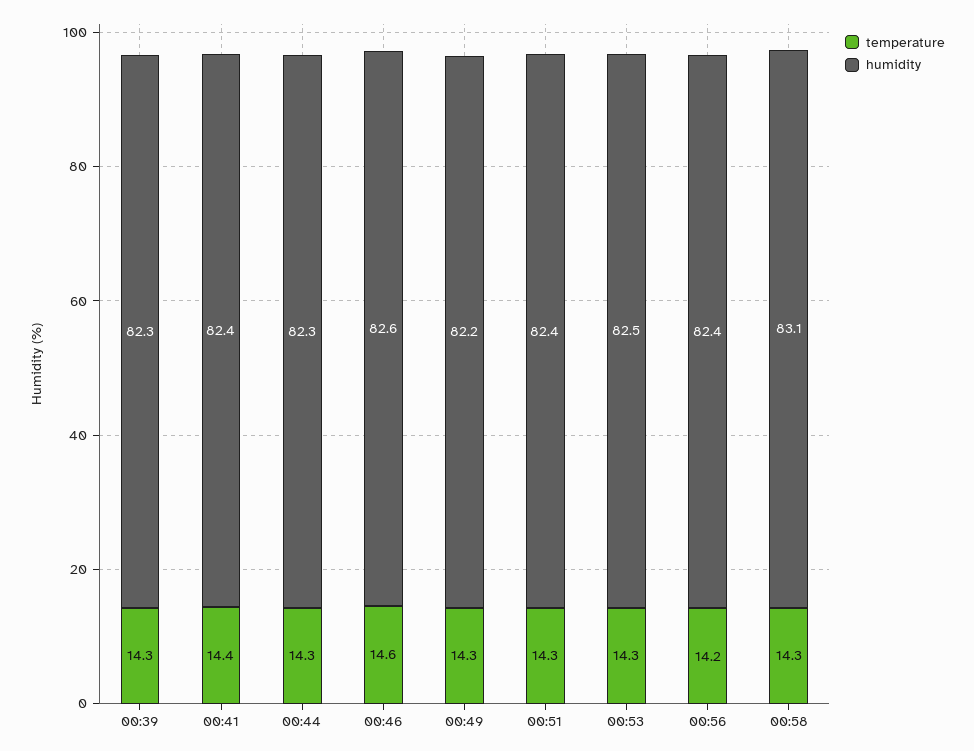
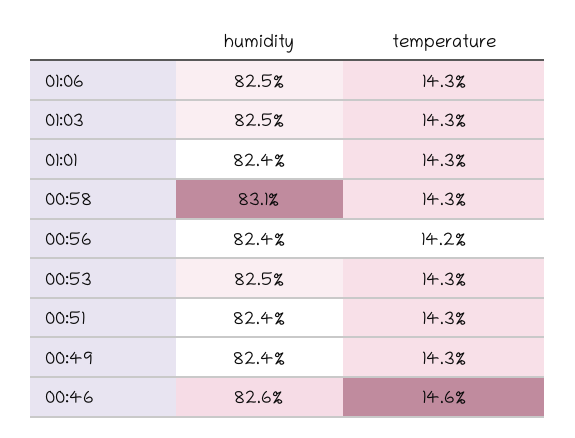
temperature, 00:39: 14.3 -> none
humidity, 00:39: 82.3 -> none
temperature, 00:41: 14.4 -> none
humidity, 00:41: 82.4 -> none
temperature, 00:44: 14.3 -> none
humidity, 00:44: 82.3 -> none
humidity, 00:49: 82.2 -> 82.4
humidity, 01:06: none -> 82.5
temperature, 01:06: none -> 14.3
humidity, 01:03: none -> 82.5
temperature, 01:03: none -> 14.3
humidity, 01:01: none -> 82.4
temperature, 01:01: none -> 14.3

